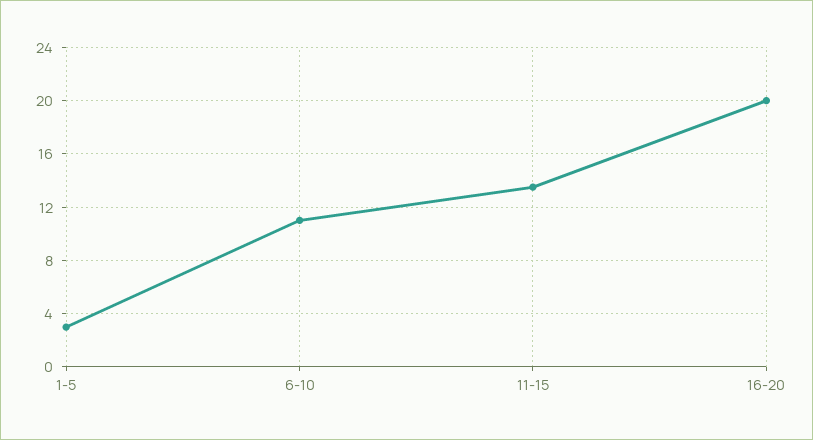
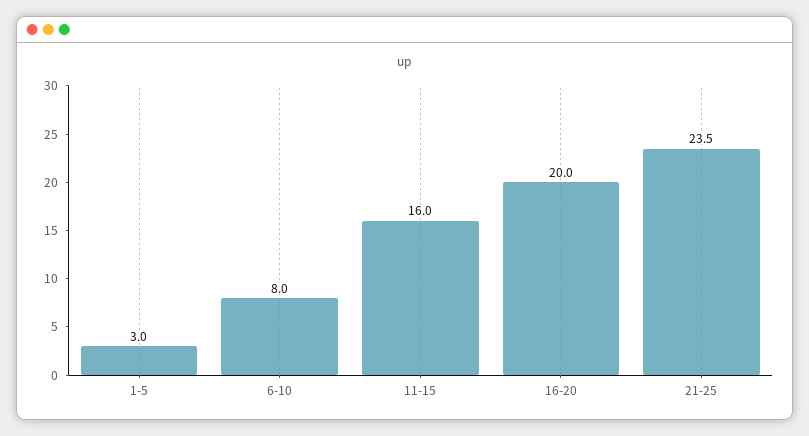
6-10: 11 -> 8
11-15: 13.5 -> 16
21-25: none -> 23.5

